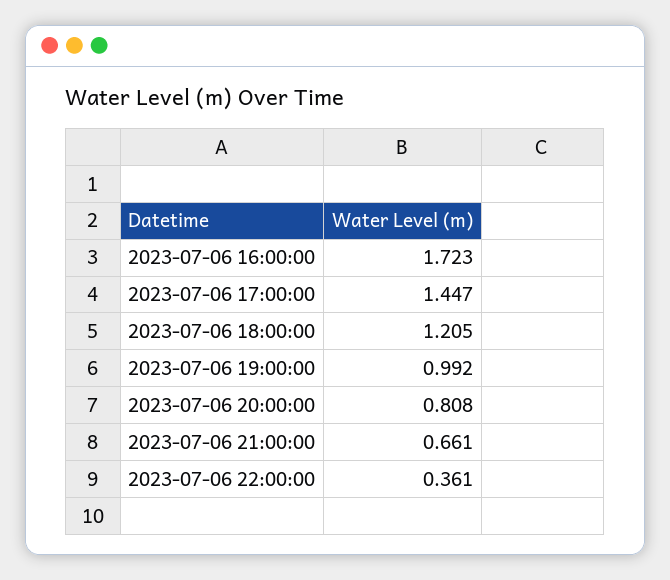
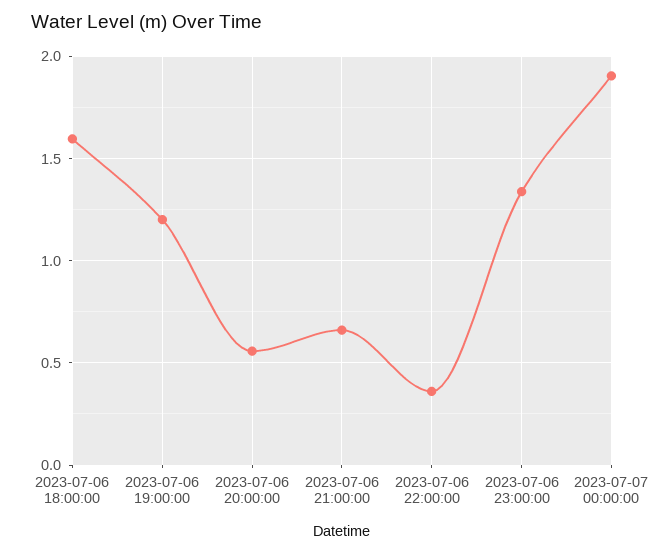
2023-07-06 16:00:00: 1.723 -> none
2023-07-06 17:00:00: 1.447 -> none
2023-07-06 18:00:00: 1.205 -> 1.6
2023-07-06 19:00:00: 0.992 -> 1.2
2023-07-06 20:00:00: 0.808 -> 0.55
2023-07-06 23:00:00: none -> 1.35
2023-07-07 00:00:00: none -> 1.9

